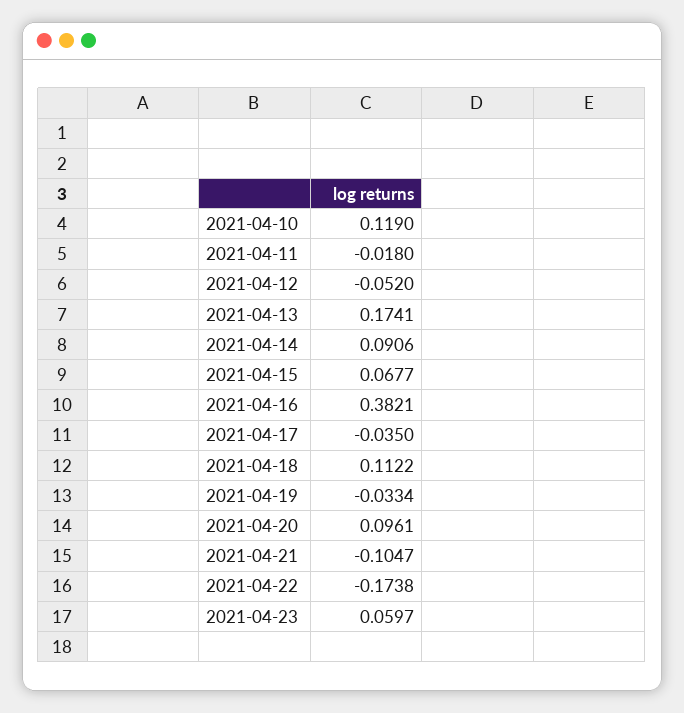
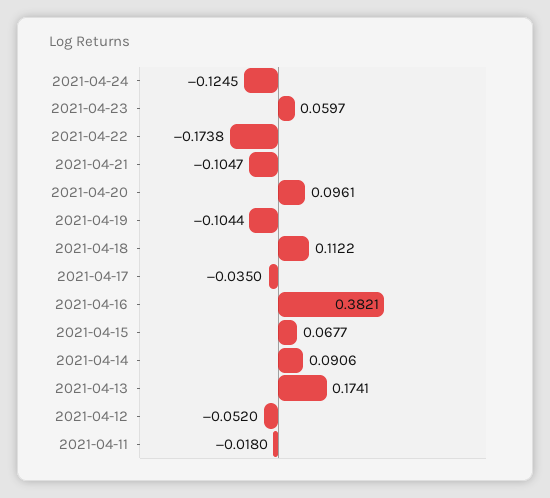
2021-04-10: 0.119 -> none
2021-04-19: -0.0334 -> -0.1044
2021-04-24: none -> -0.1245

